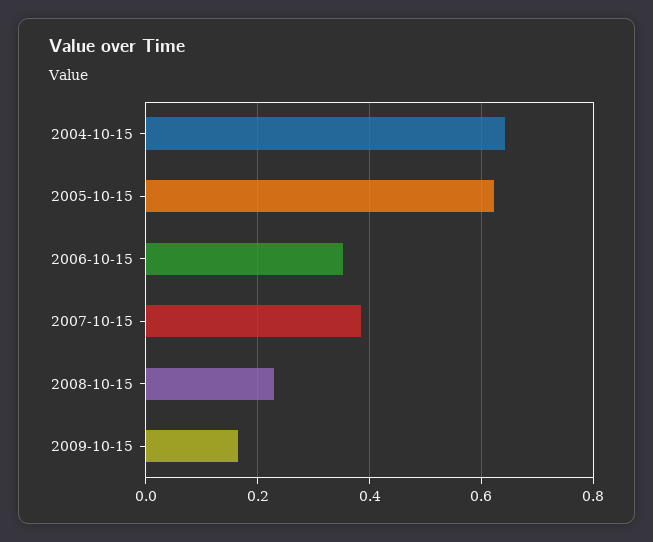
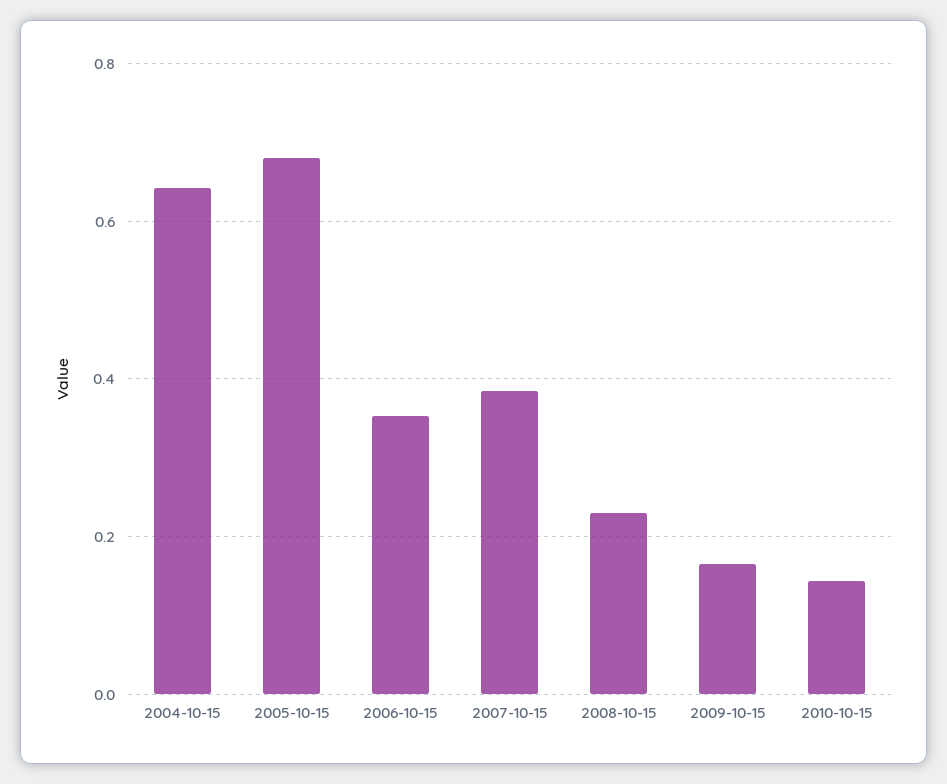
2005-10-15: 0.62 -> 0.68
2010-10-15: none -> 0.14

